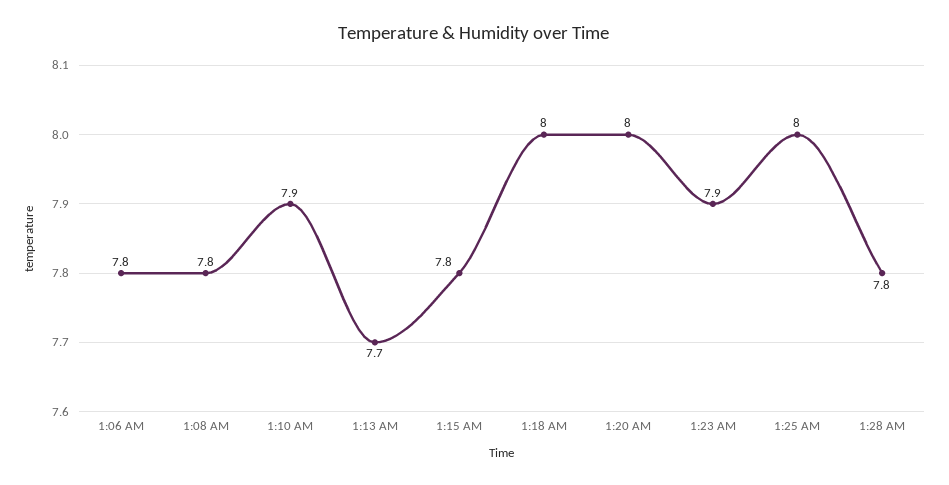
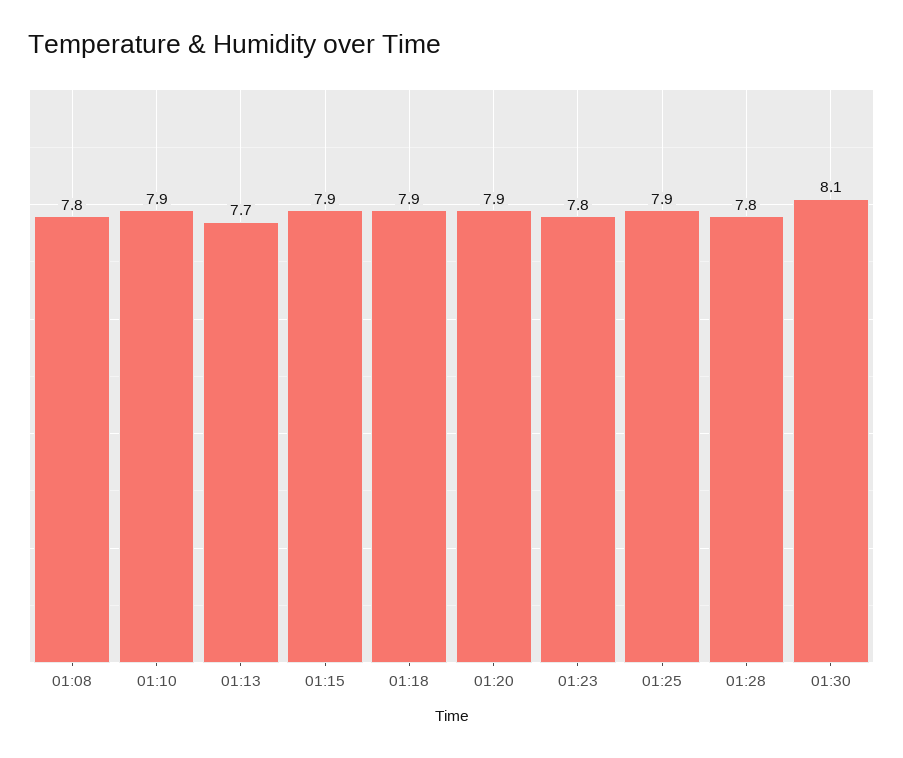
1:06 AM: 7.8 -> none
1:15 AM: 7.8 -> 7.9
1:18 AM: 8 -> 7.9
1:20 AM: 8 -> 7.9
1:23 AM: 7.9 -> 7.8
1:25 AM: 8 -> 7.9
01:30: none -> 8.1

